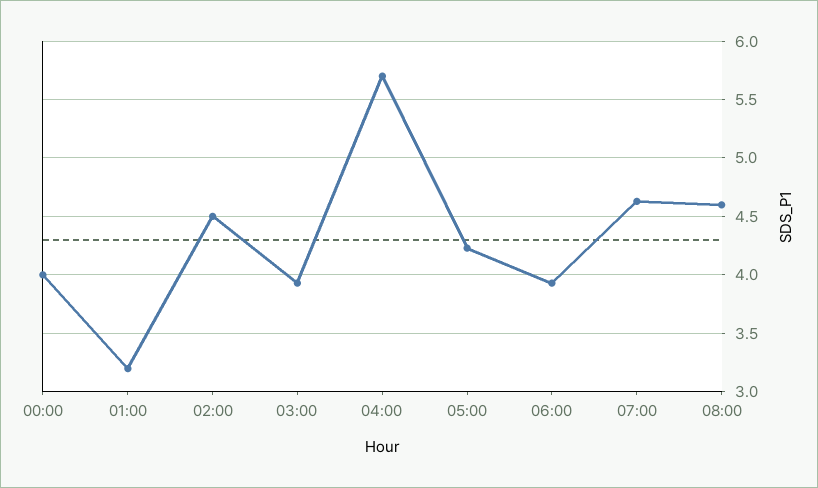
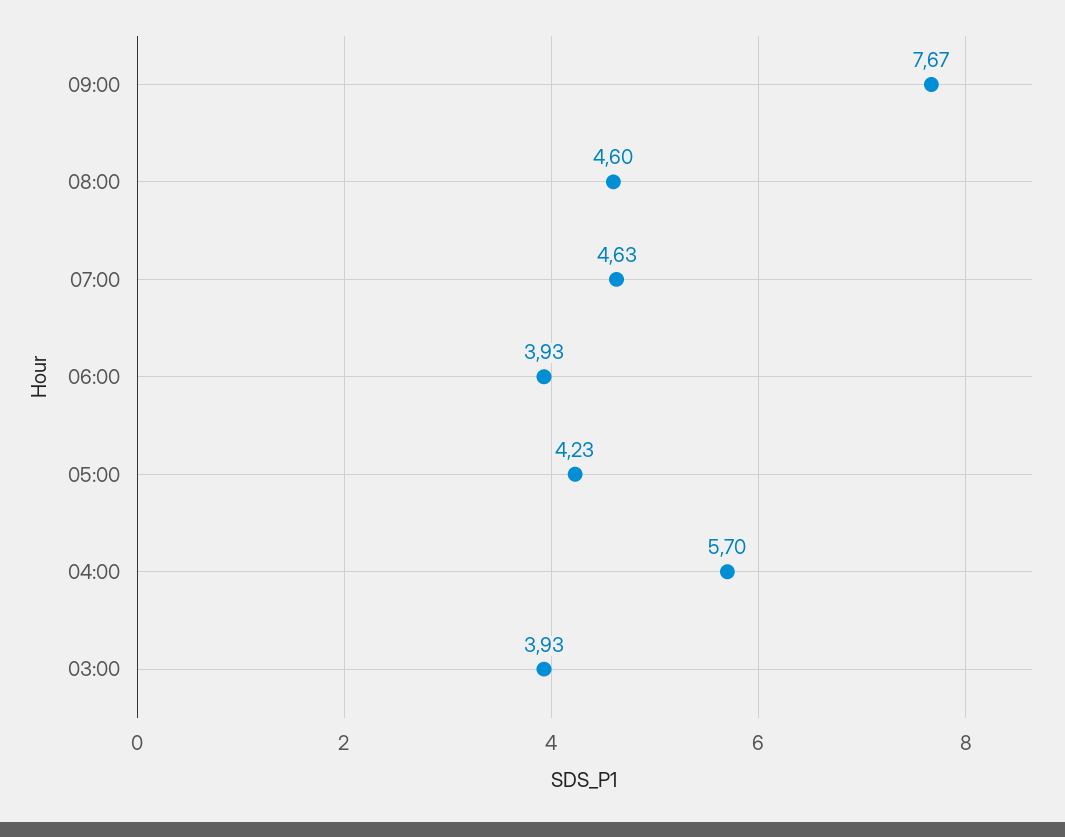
00:00: 4 -> none
01:00: 3.2 -> none
02:00: 4.5 -> none
09:00: none -> 7.67

